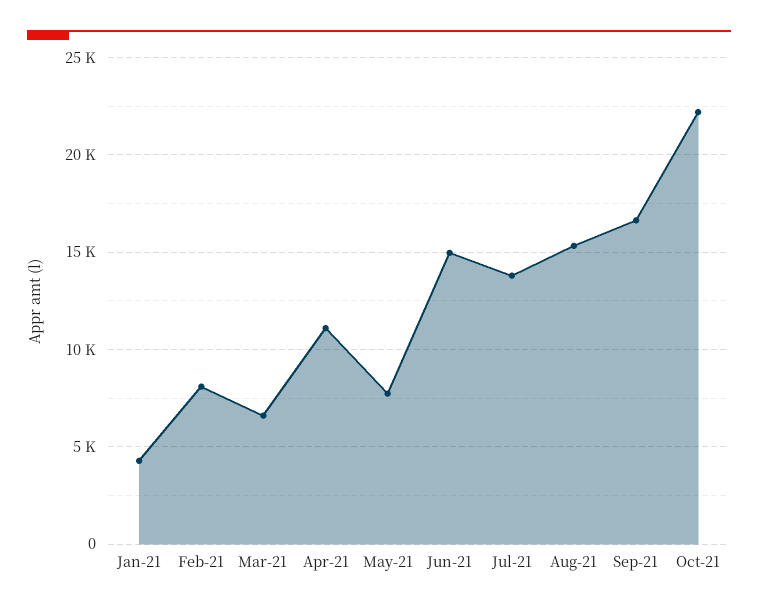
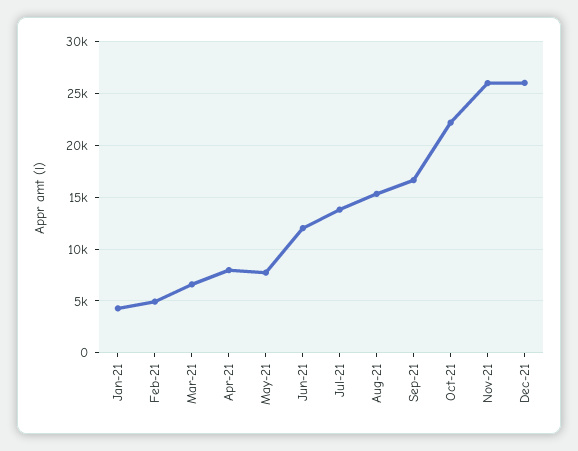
Feb-21: 8000 -> 5000
Apr-21: 11000 -> 8000
Jun-21: 15000 -> 12000
Nov-21: none -> 26000
Dec-21: none -> 26000

